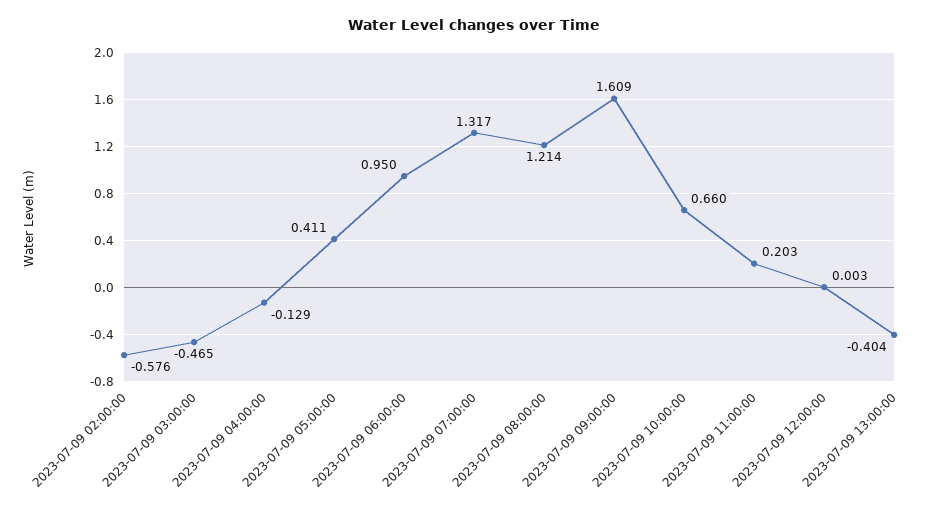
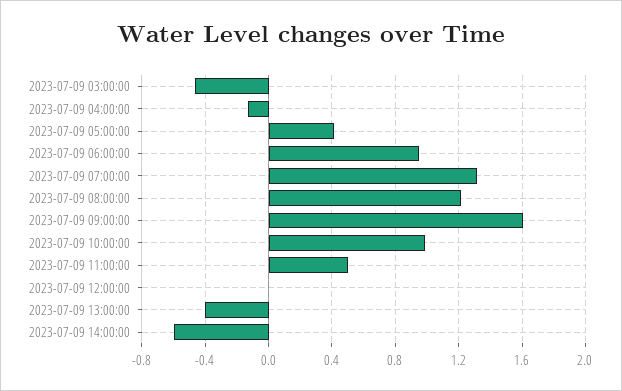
2023-07-09 02:00:00: -0.576 -> none
2023-07-09 10:00:00: 0.66 -> 1
2023-07-09 11:00:00: 0.203 -> 0.5
2023-07-09 14:00:00: none -> -0.6

